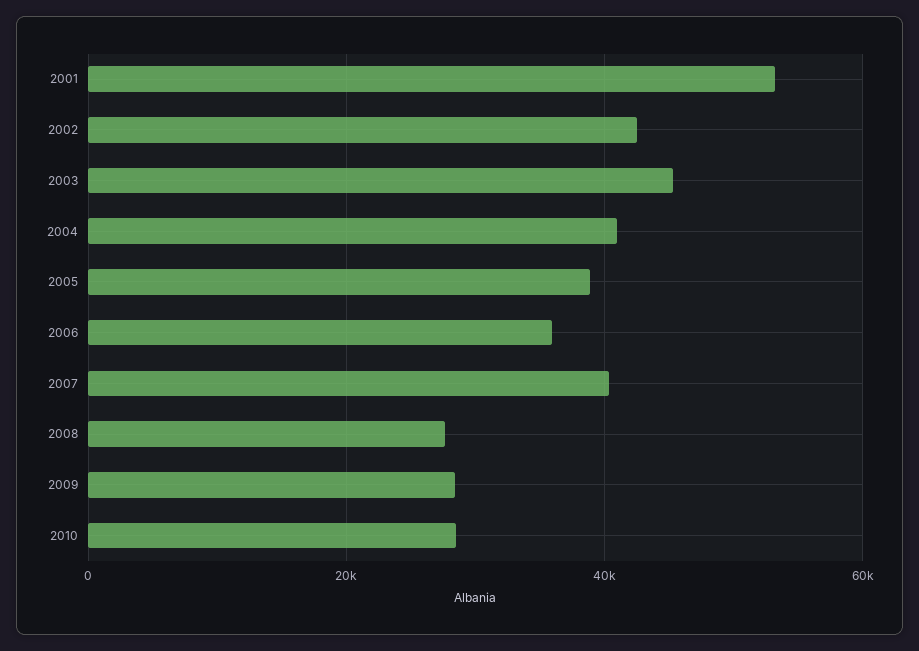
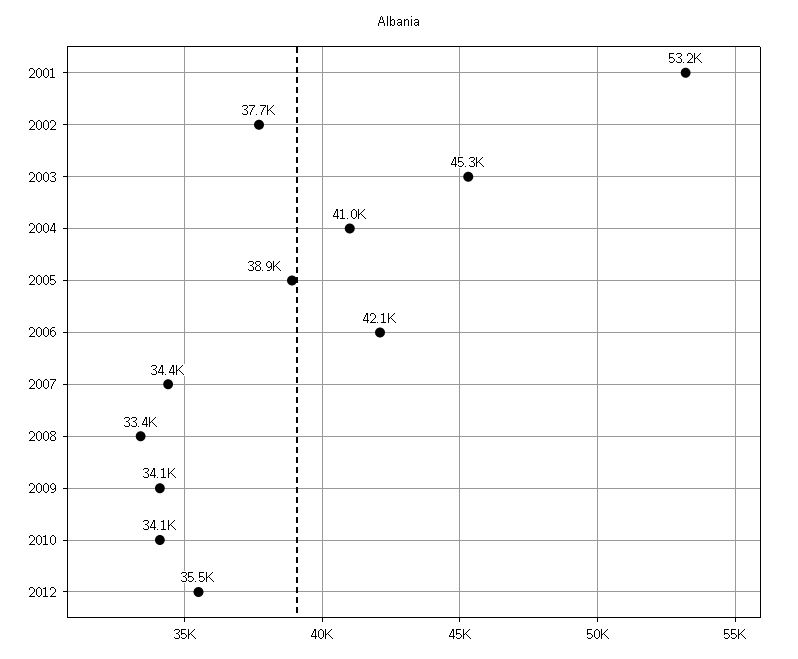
2002: 42000 -> 37700
2006: 36000 -> 42100
2007: 40000 -> 34400
2008: 28000 -> 33400
2009: 28000 -> 34100
2010: 28000 -> 34100
2012: none -> 35500

